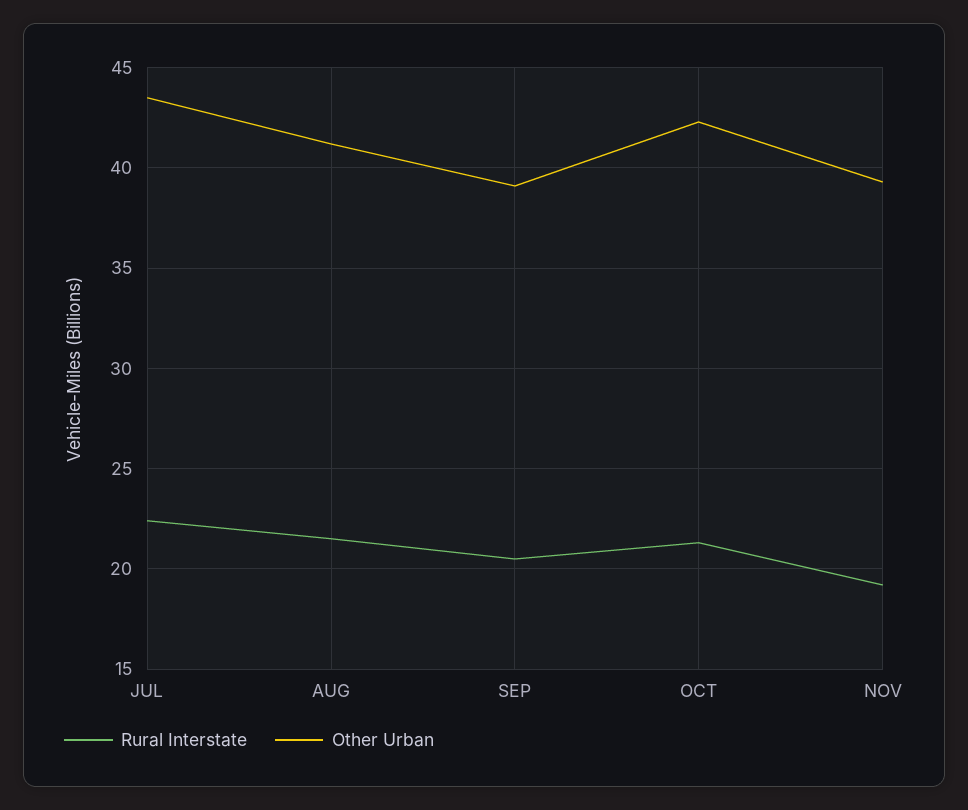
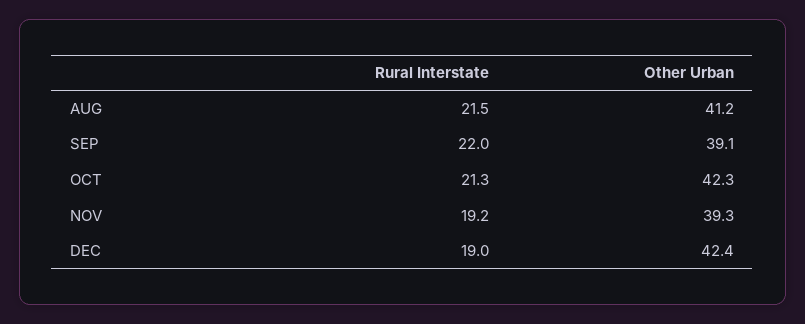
Rural Interstate, JUL: 22.5 -> none
Other Urban, JUL: 43.5 -> none
Rural Interstate, SEP: 20.5 -> 22
Rural Interstate, DEC: none -> 19
Other Urban, DEC: none -> 42.4

